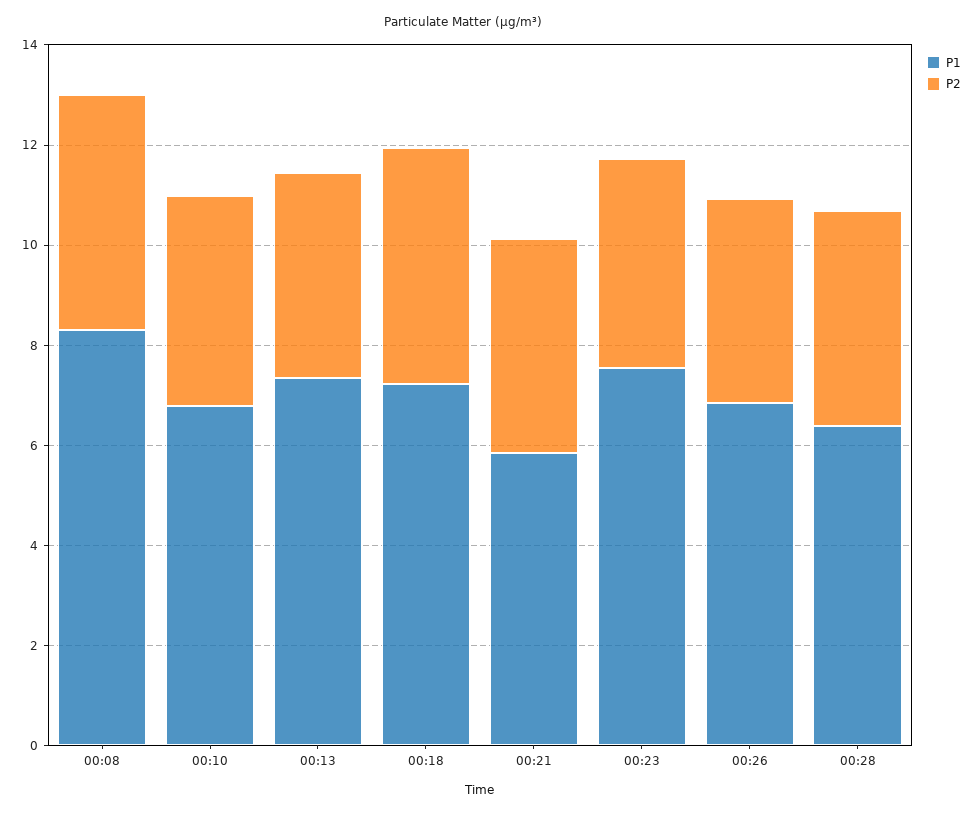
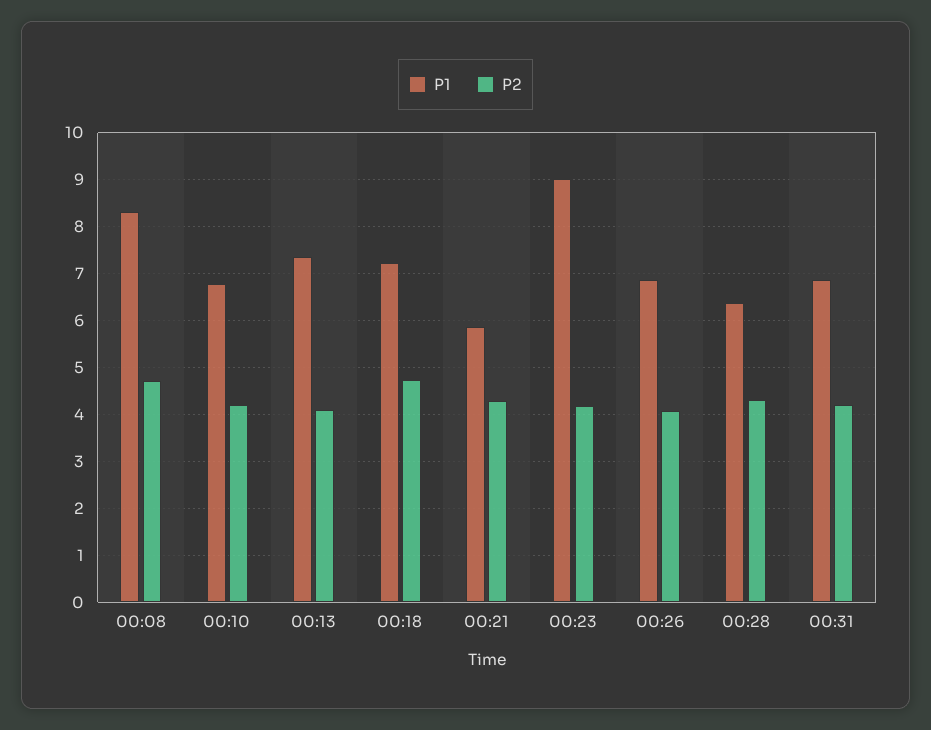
P1, 00:23: 7.5 -> 9
P1, 00:31: none -> 6.8
P2, 00:31: none -> 4.2

